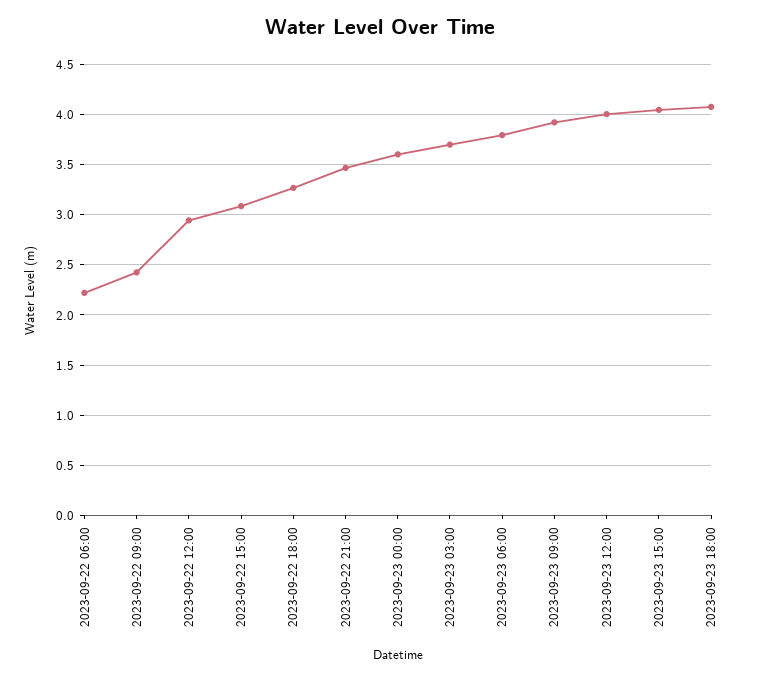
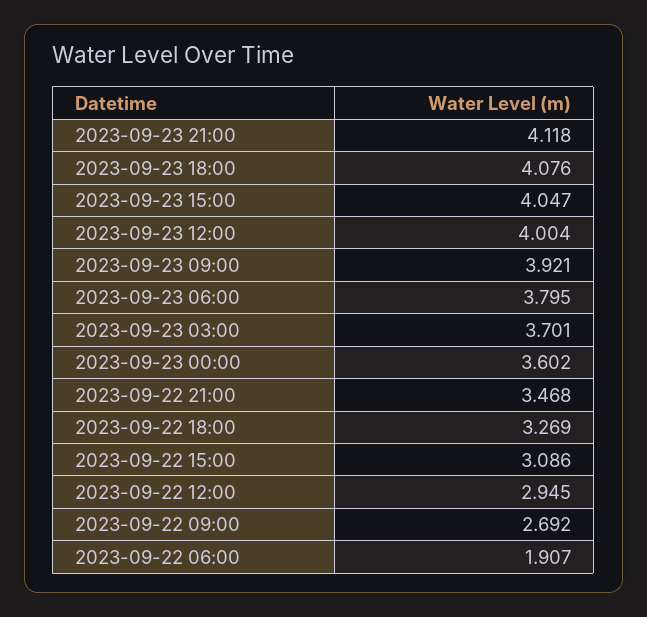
2023-09-22 06:00: 2.2 -> 1.907
2023-09-22 09:00: 2.4 -> 2.692
2023-09-23 21:00: none -> 4.118

